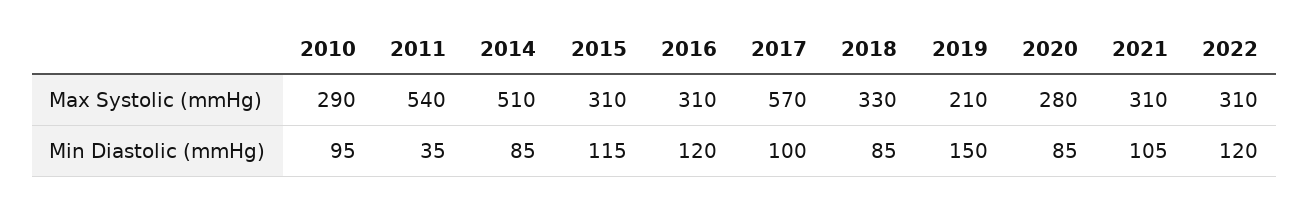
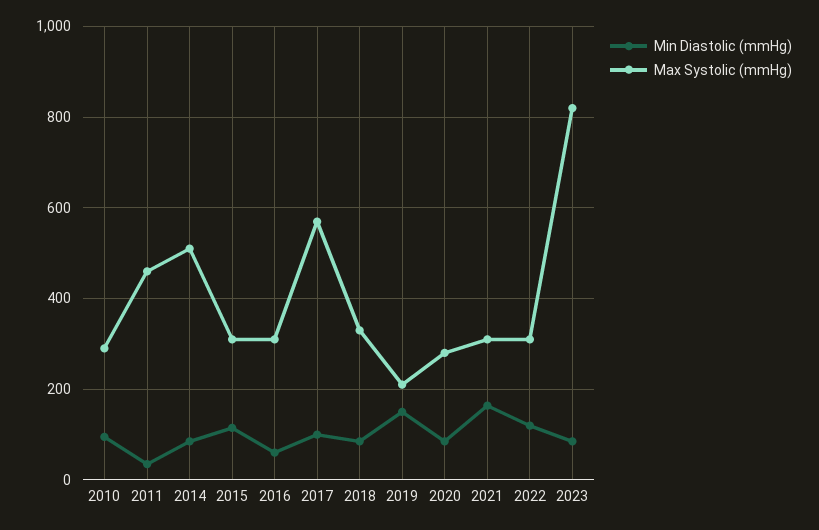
Max Systolic (mmHg), 2011: 540 -> 460
Min Diastolic (mmHg), 2016: 120 -> 60
Min Diastolic (mmHg), 2021: 105 -> 160
Min Diastolic (mmHg), 2023: none -> 80
Max Systolic (mmHg), 2023: none -> 820

